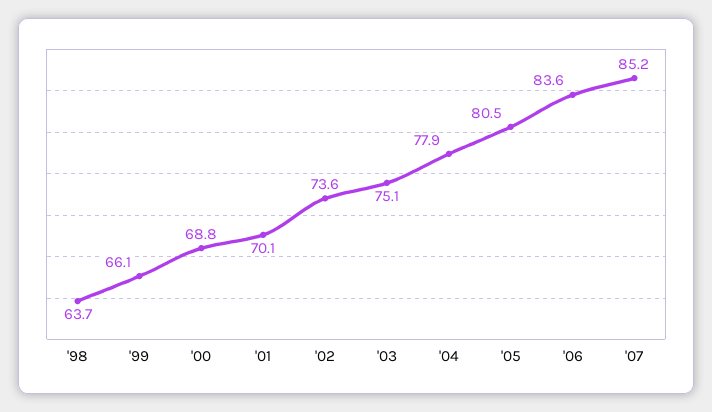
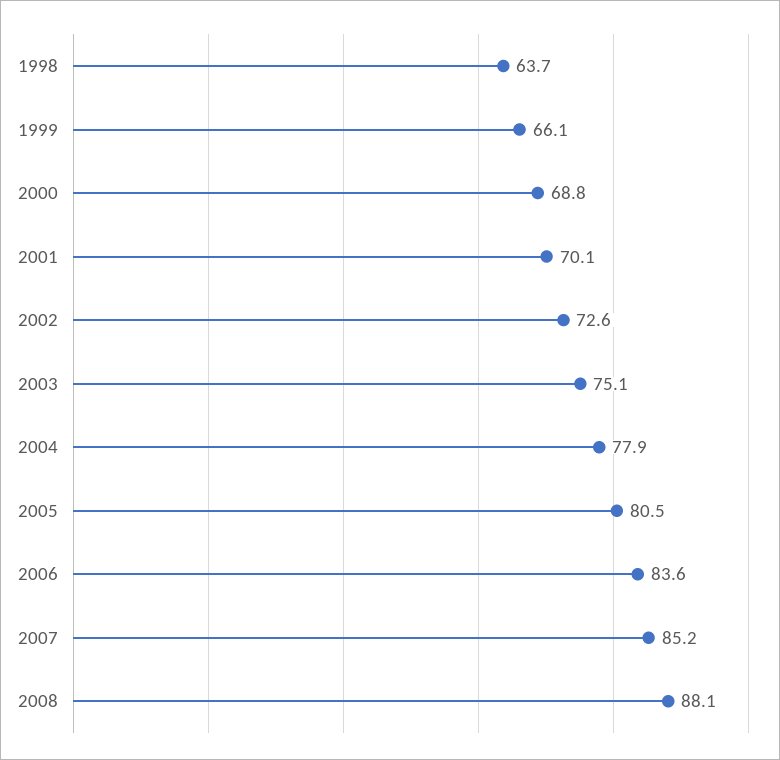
'02: 73.6 -> 72.6
2008: none -> 88.1

